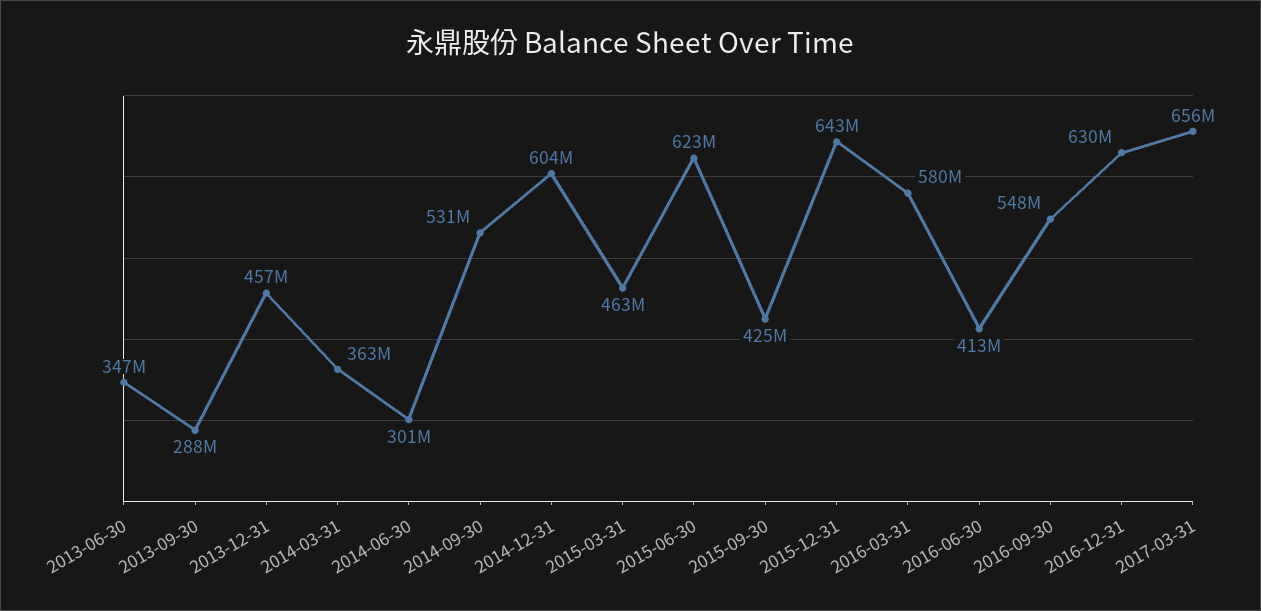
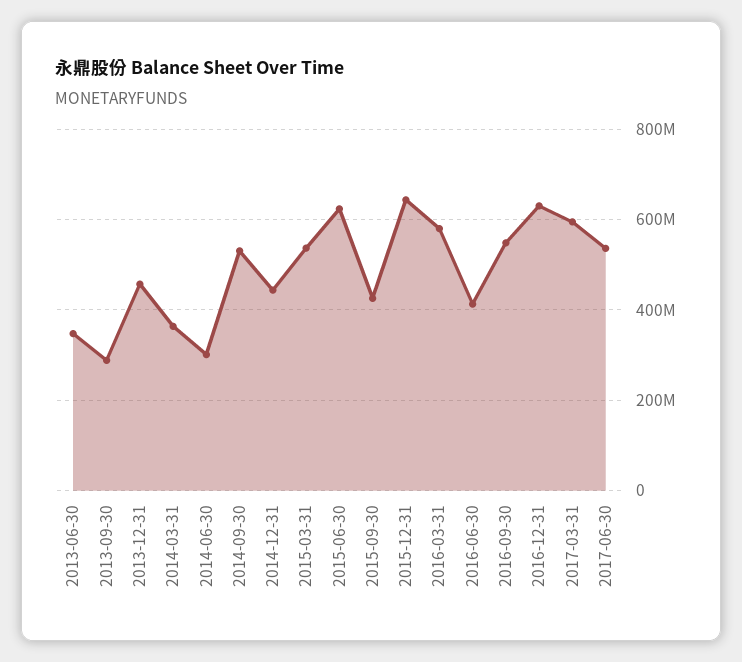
2014-12-31: 604000000 -> 440000000
2015-03-31: 463000000 -> 540000000
2017-03-31: 656000000 -> 600000000
2017-06-30: none -> 540000000

